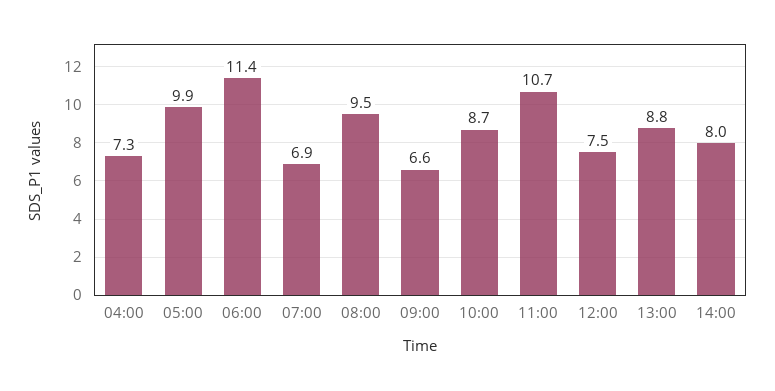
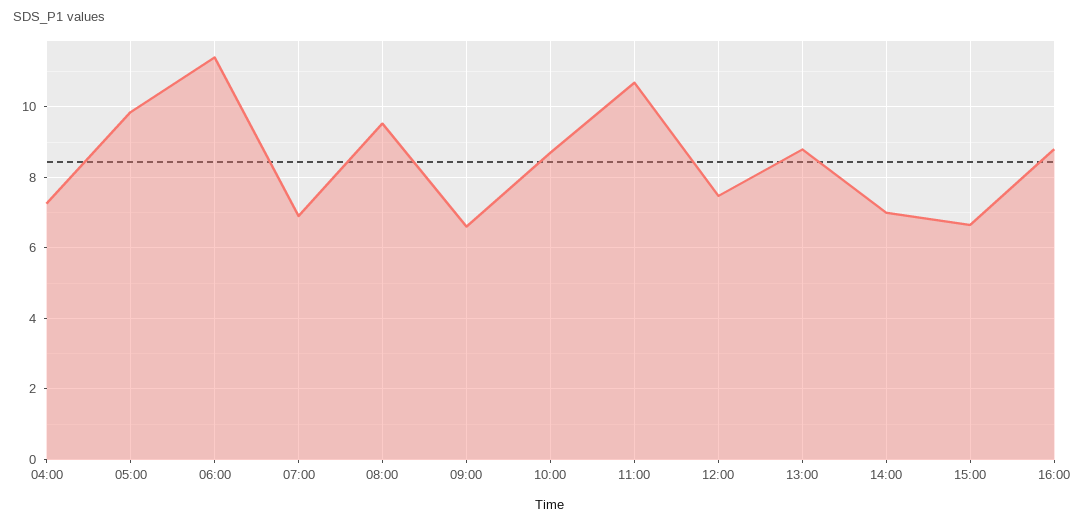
14:00: 8 -> 7
15:00: none -> 6.6
16:00: none -> 8.8

